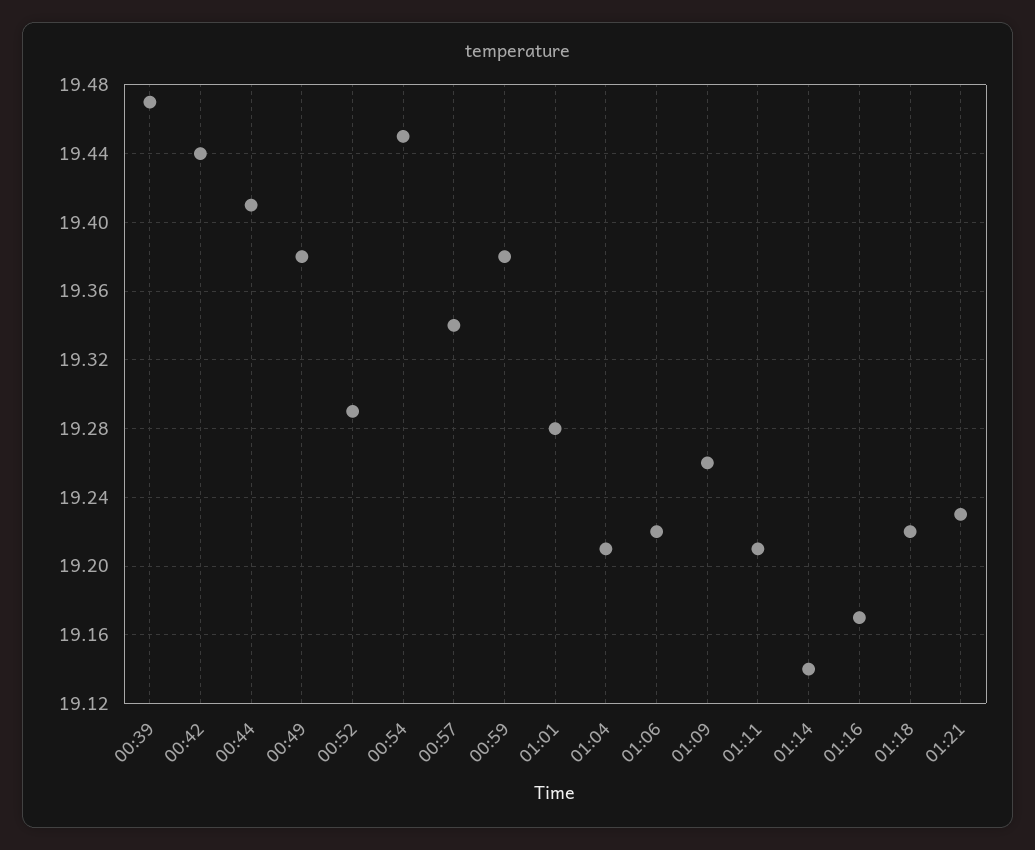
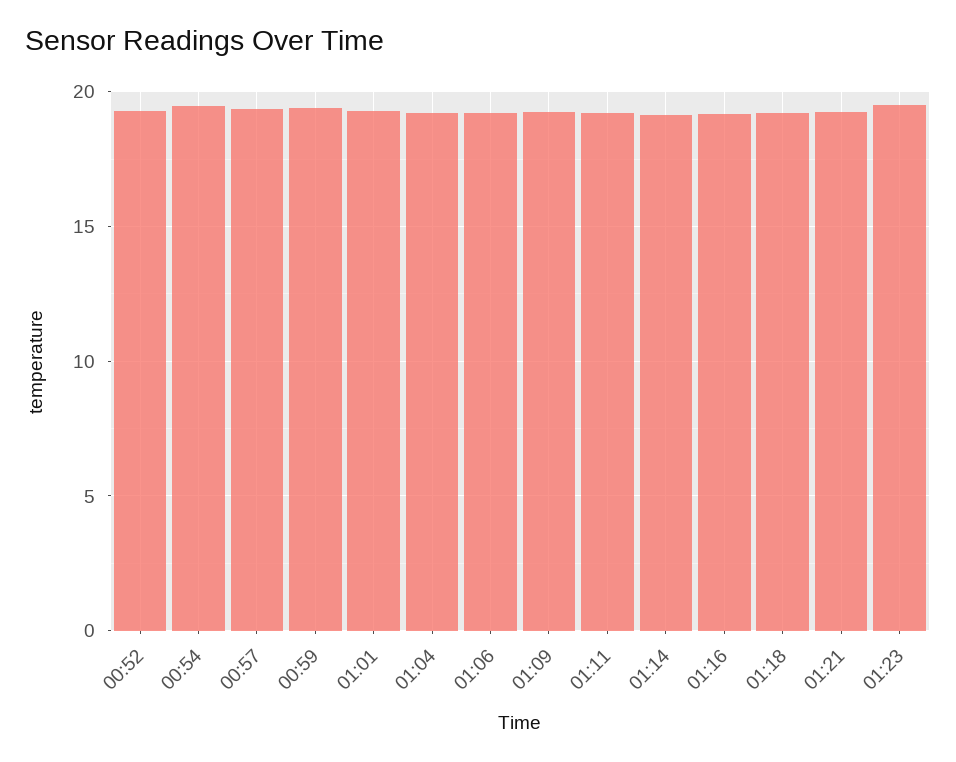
00:39: 19.47 -> none
00:42: 19.44 -> none
00:44: 19.41 -> none
00:49: 19.38 -> none
01:23: none -> 19.5

